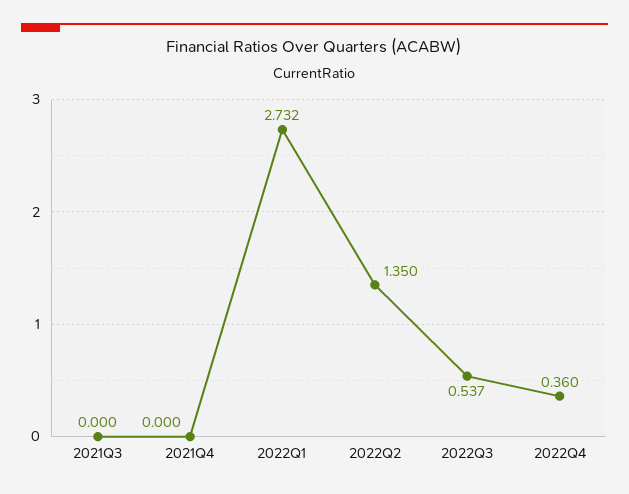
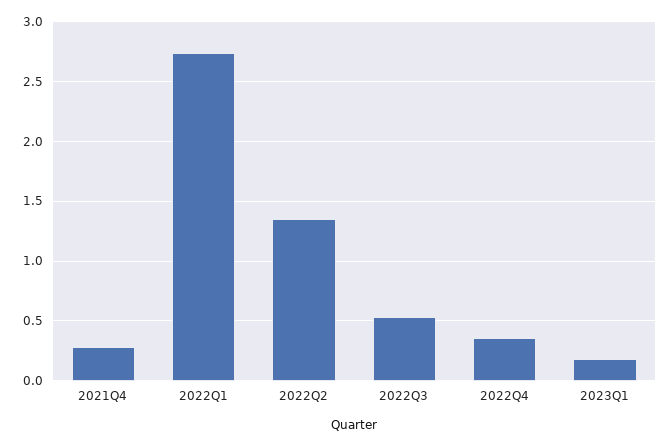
2021Q3: 0 -> none
2021Q4: 0 -> 0.3
2023Q1: none -> 0.2

